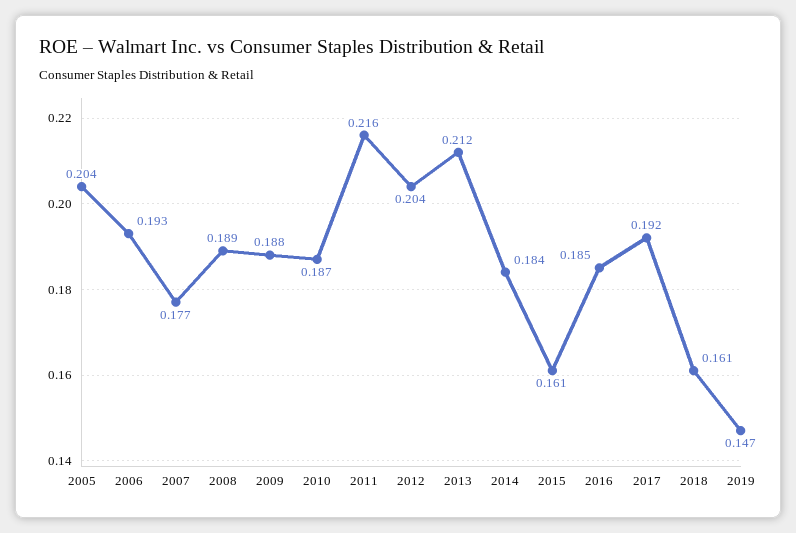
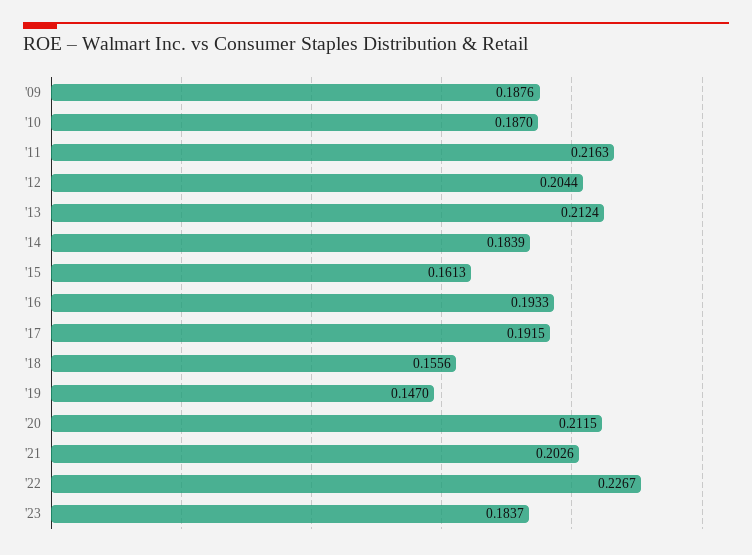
2005: 0.204 -> none
2006: 0.193 -> none
2007: 0.177 -> none
2008: 0.189 -> none
2016: 0.185 -> 0.1933
2018: 0.161 -> 0.1556
'20: none -> 0.2115
'21: none -> 0.2026
'22: none -> 0.2267
'23: none -> 0.1837

